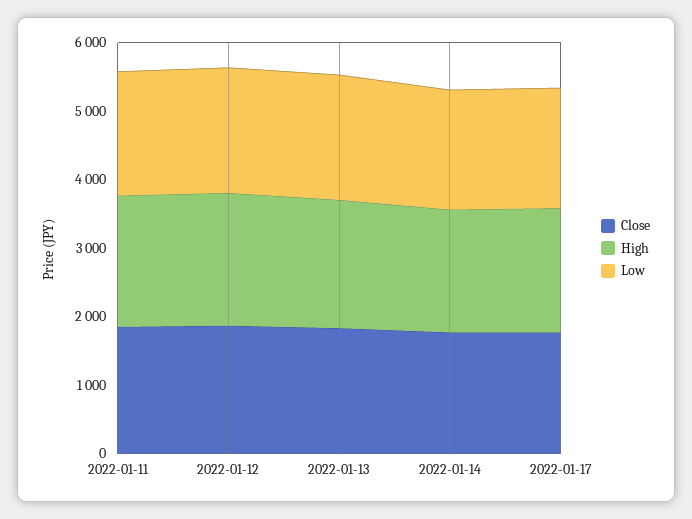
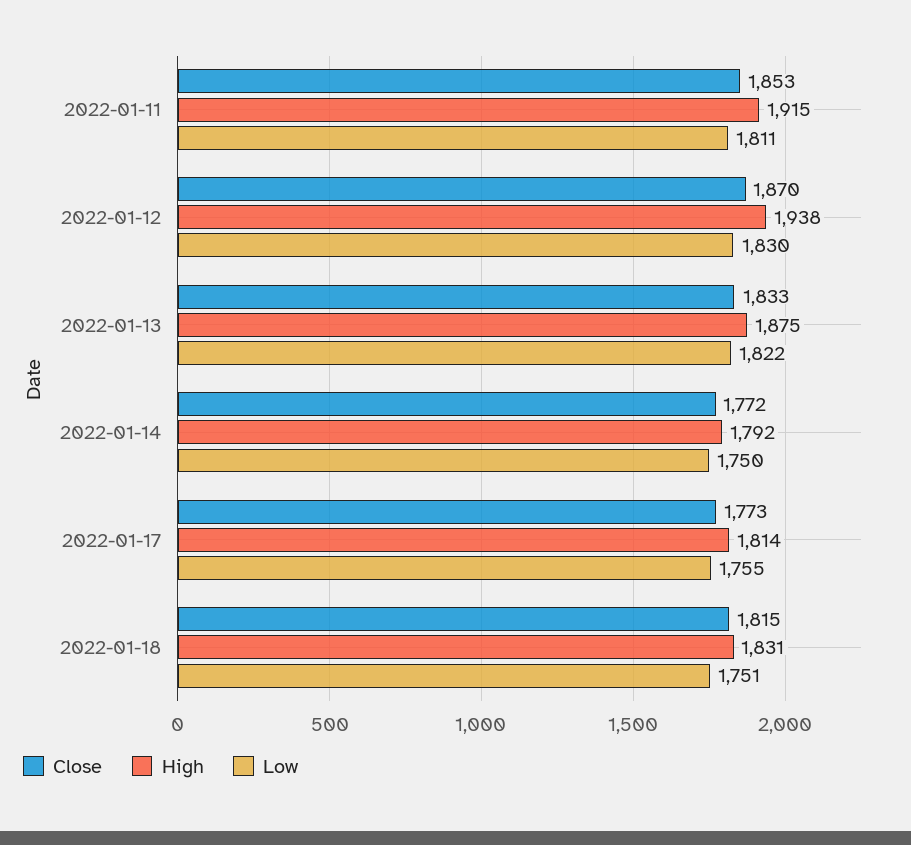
Close, 2022-01-18: none -> 1815
High, 2022-01-18: none -> 1831
Low, 2022-01-18: none -> 1751

